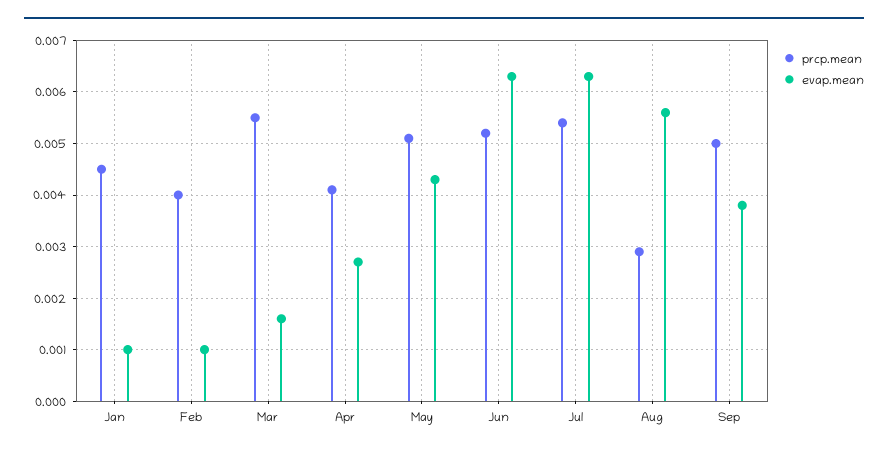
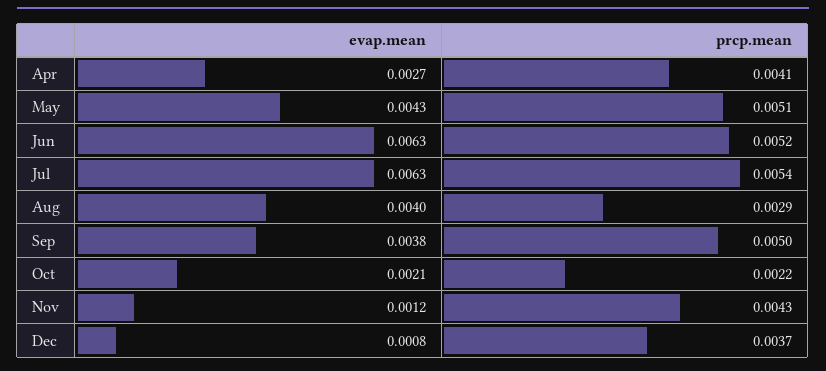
prcp.mean, Jan: 0.0045 -> none
evap.mean, Jan: 0.001 -> none
prcp.mean, Feb: 0.004 -> none
evap.mean, Feb: 0.001 -> none
prcp.mean, Mar: 0.0055 -> none
evap.mean, Mar: 0.0015 -> none
evap.mean, Aug: 0.0055 -> 0.004
evap.mean, Oct: none -> 0.0021
prcp.mean, Oct: none -> 0.0022
evap.mean, Nov: none -> 0.0012
prcp.mean, Nov: none -> 0.0043
evap.mean, Dec: none -> 0.0008
prcp.mean, Dec: none -> 0.0037

